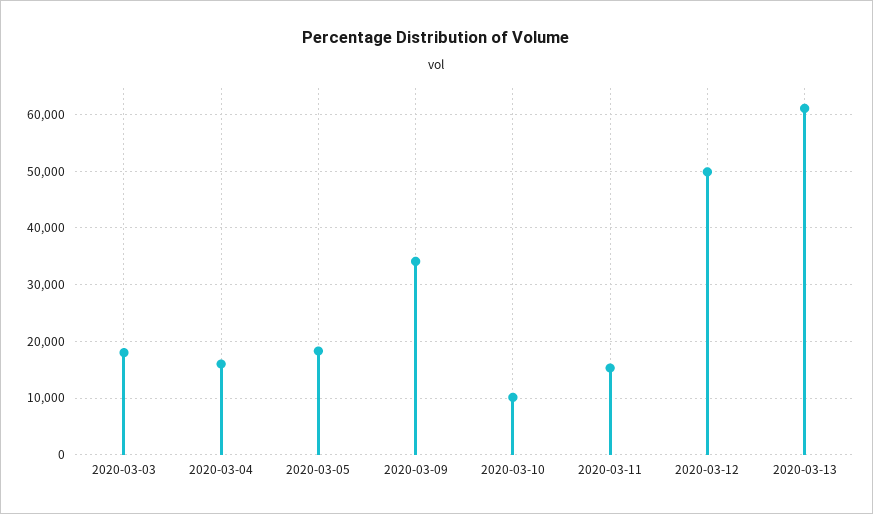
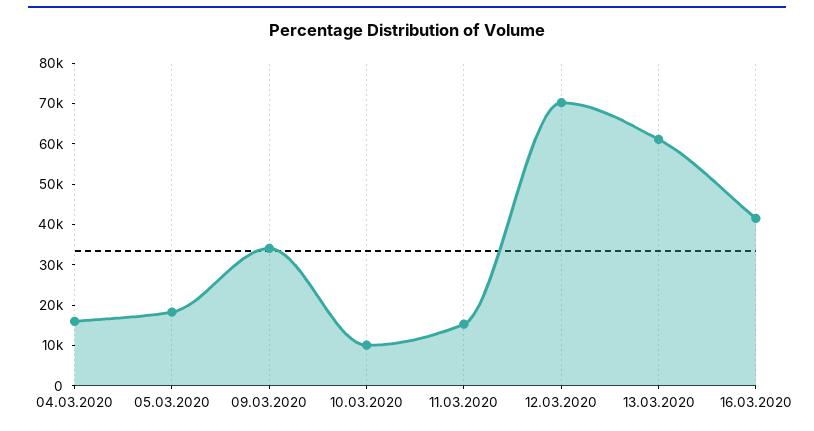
2020-03-03: 18000 -> none
2020-03-12: 50000 -> 70000
16.03.2020: none -> 42000

